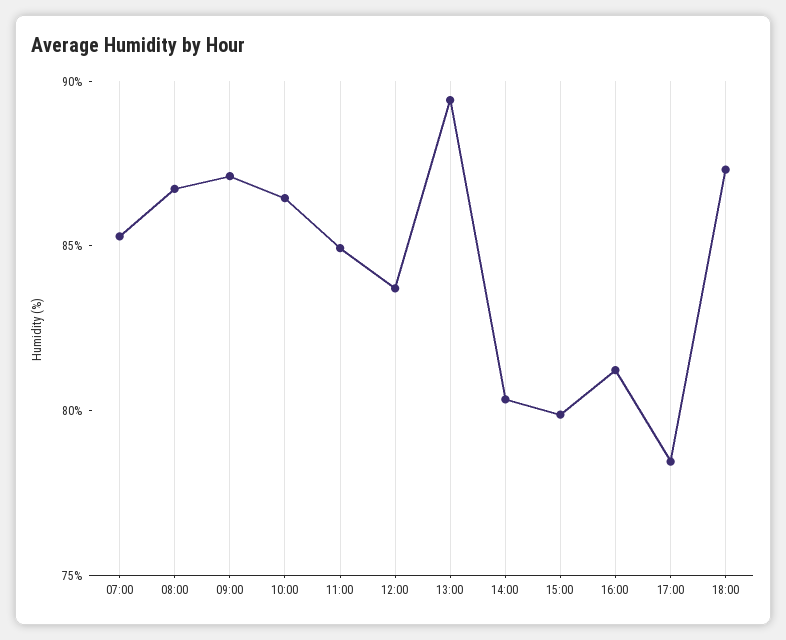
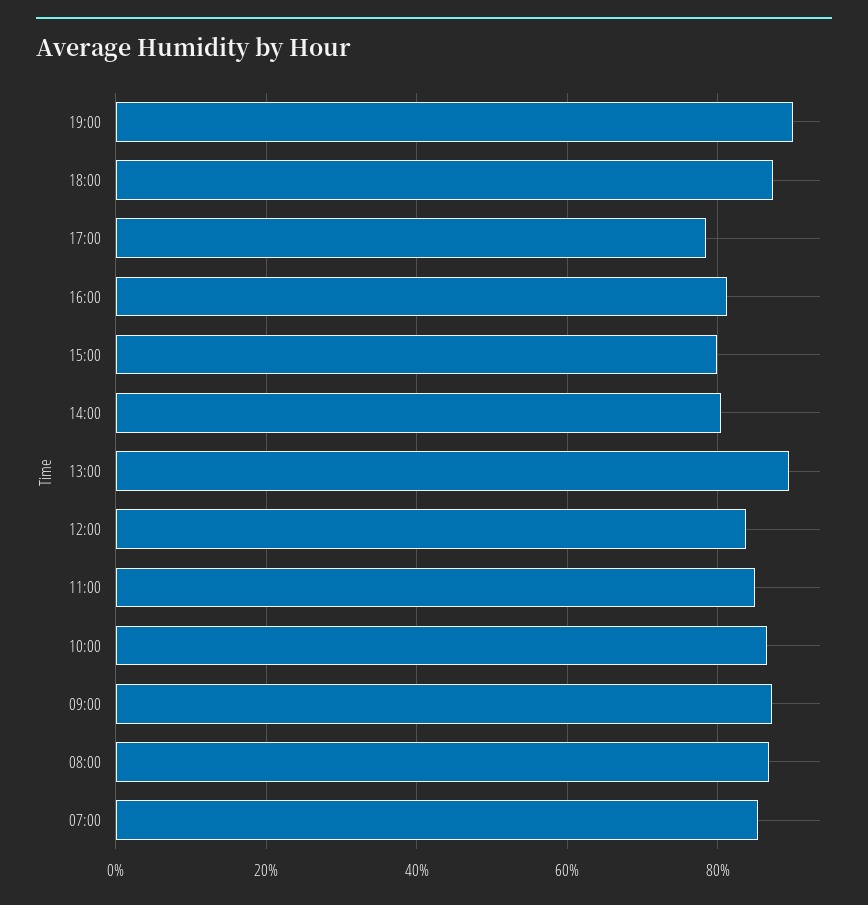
19:00: none -> 90

